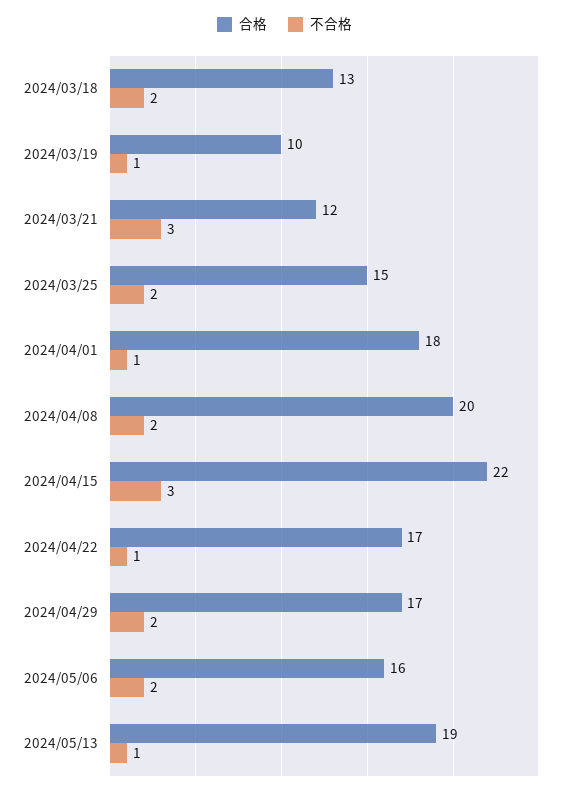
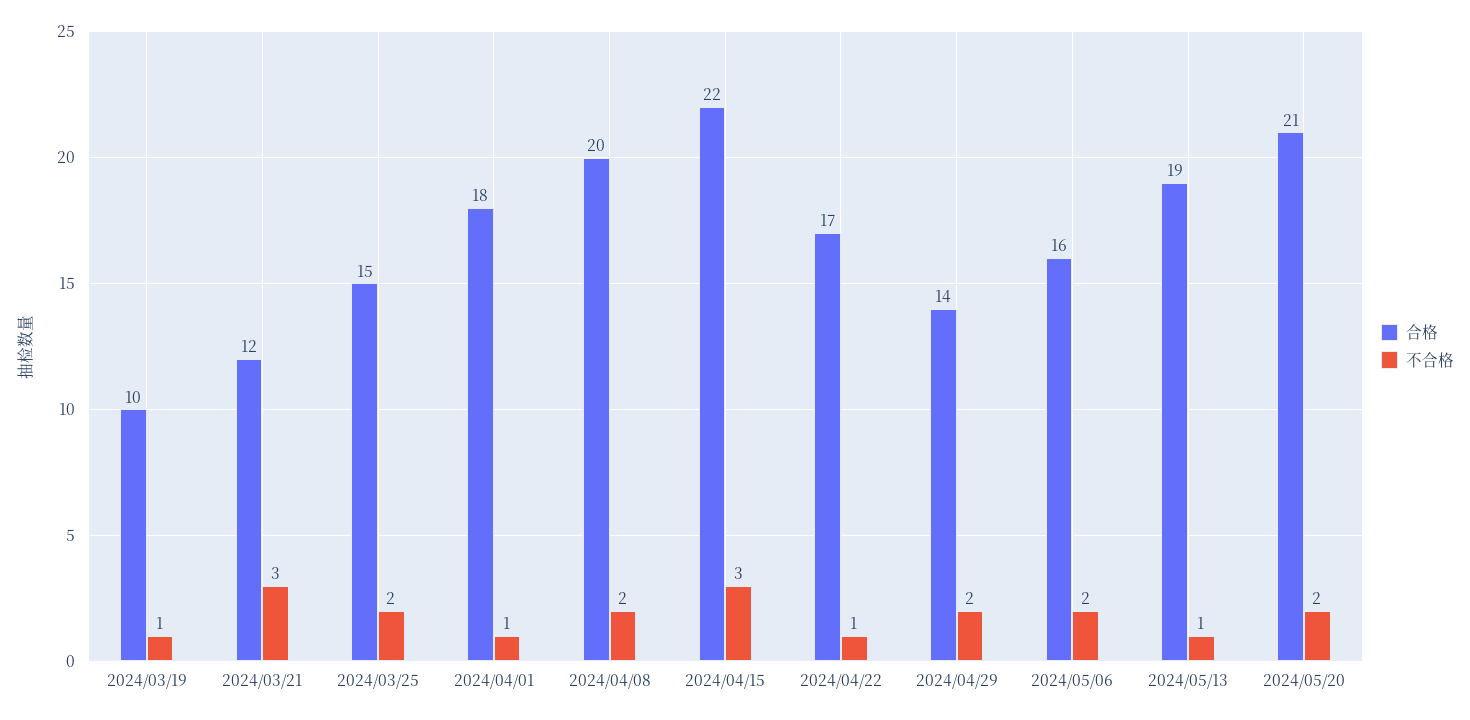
合格, 2024/03/18: 13 -> none
不合格, 2024/03/18: 2 -> none
合格, 2024/04/29: 17 -> 14
合格, 2024/05/20: none -> 21
不合格, 2024/05/20: none -> 2

